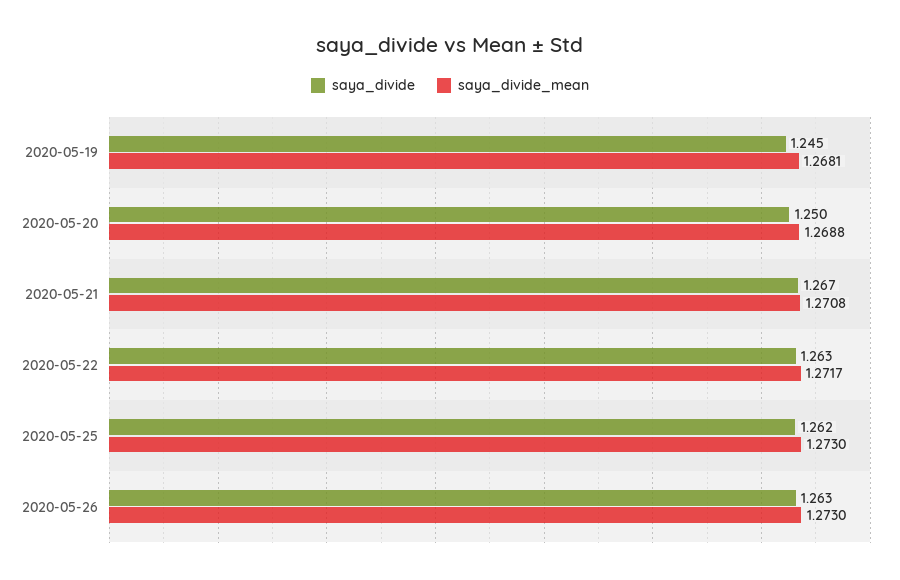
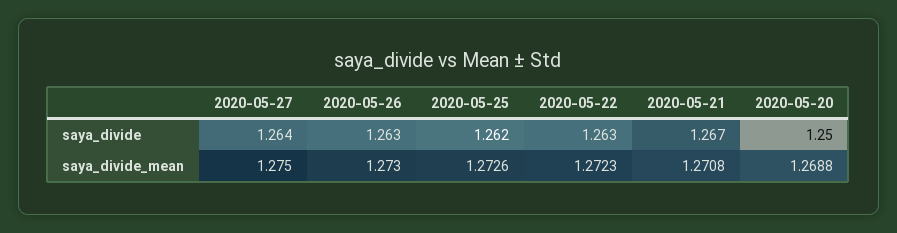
saya_divide, 2020-05-19: 1.245 -> none
saya_divide_mean, 2020-05-19: 1.2681 -> none
saya_divide_mean, 2020-05-22: 1.2717 -> 1.2723
saya_divide_mean, 2020-05-25: 1.273 -> 1.2726
saya_divide, 2020-05-27: none -> 1.264
saya_divide_mean, 2020-05-27: none -> 1.275

